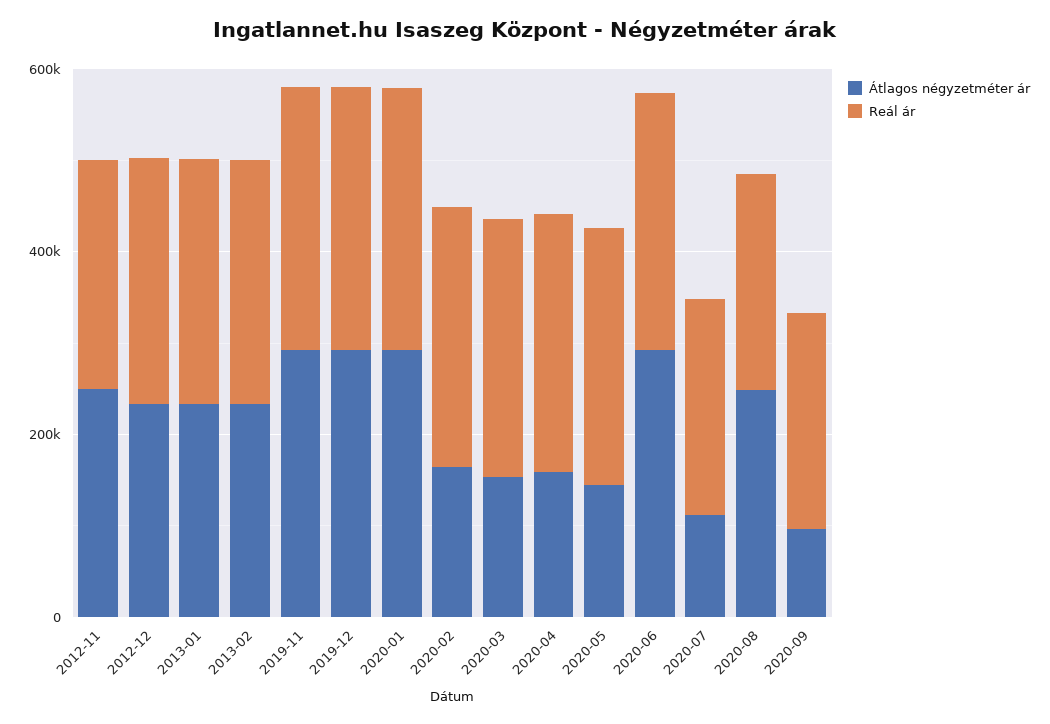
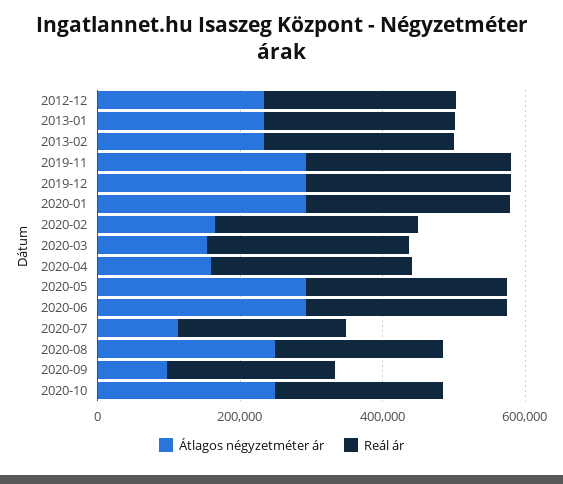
Átlagos négyzetméter ár, 2012-11: 250000 -> none
Reál ár, 2012-11: 250000 -> none
Átlagos négyzetméter ár, 2020-05: 150000 -> 300000
Átlagos négyzetméter ár, 2020-10: none -> 250000
Reál ár, 2020-10: none -> 250000

